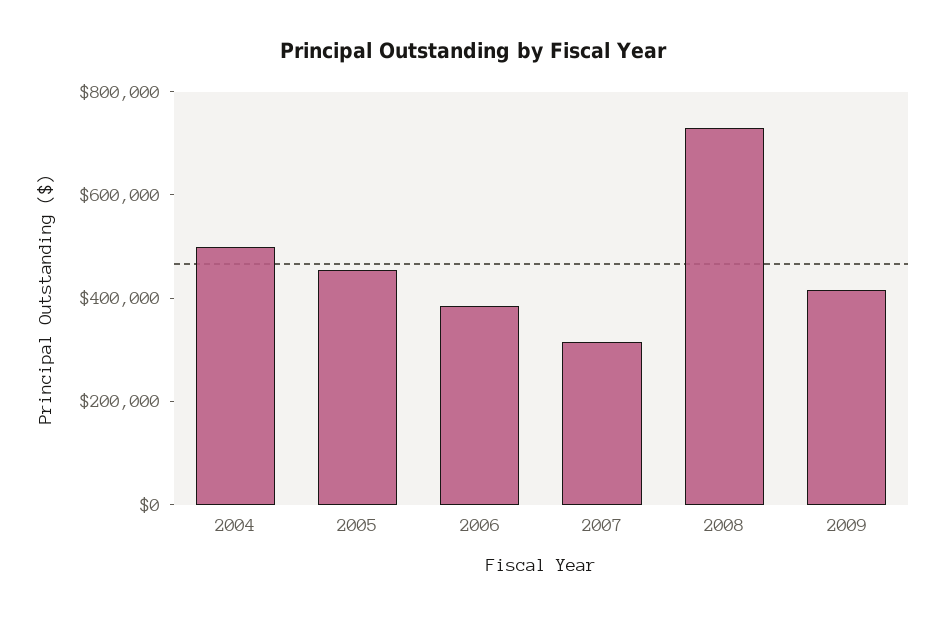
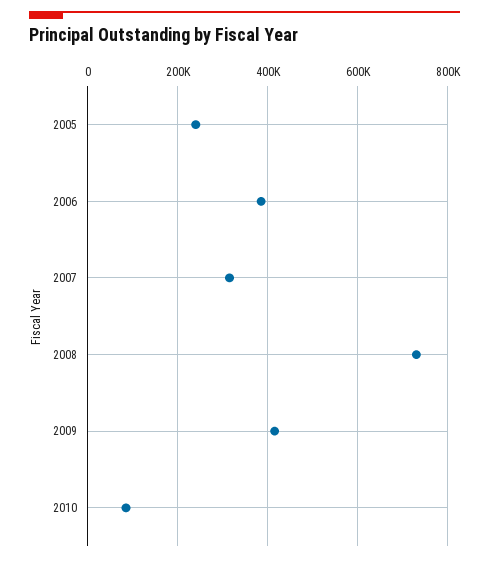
2004: 500000 -> none
2005: 450000 -> 240000
2010: none -> 80000

